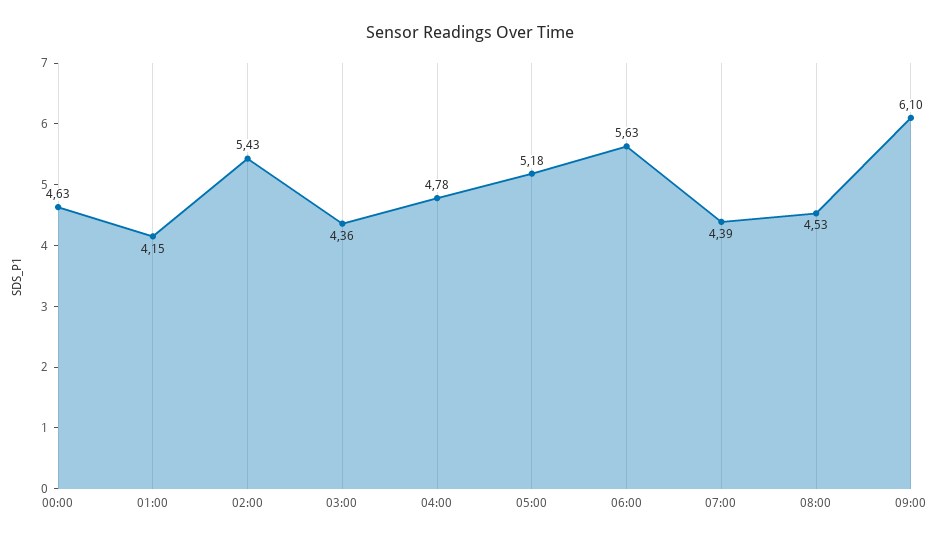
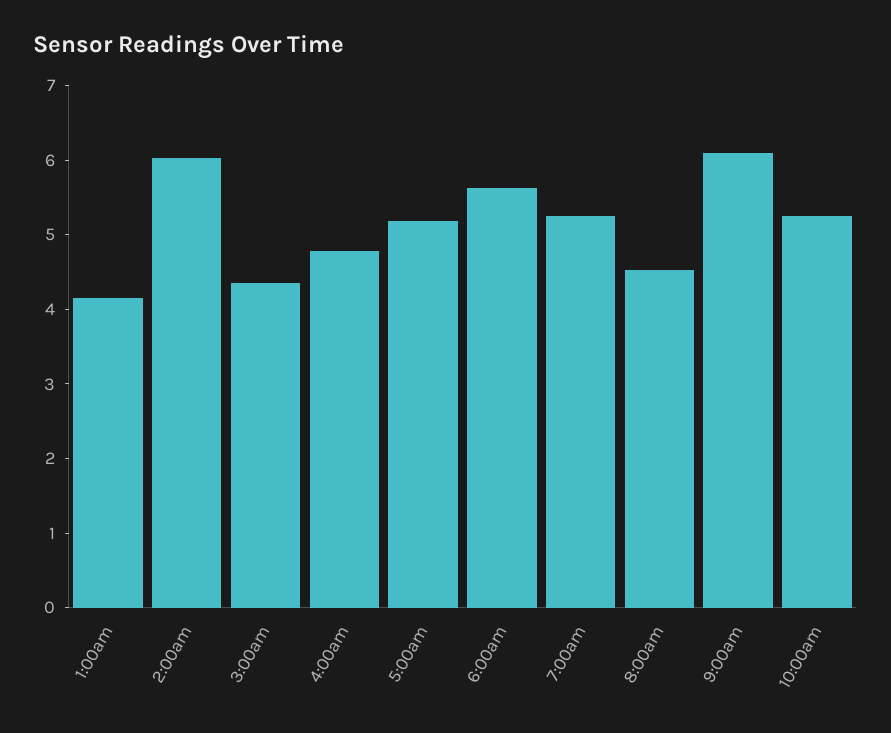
00:00: 4.63 -> none
02:00: 5.43 -> 6
07:00: 4.39 -> 5.2
10:00am: none -> 5.2

